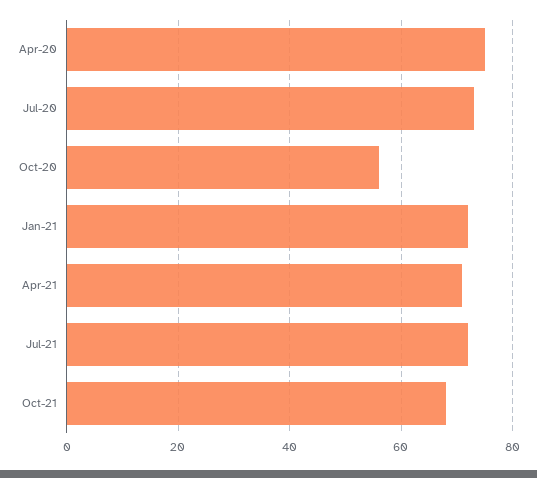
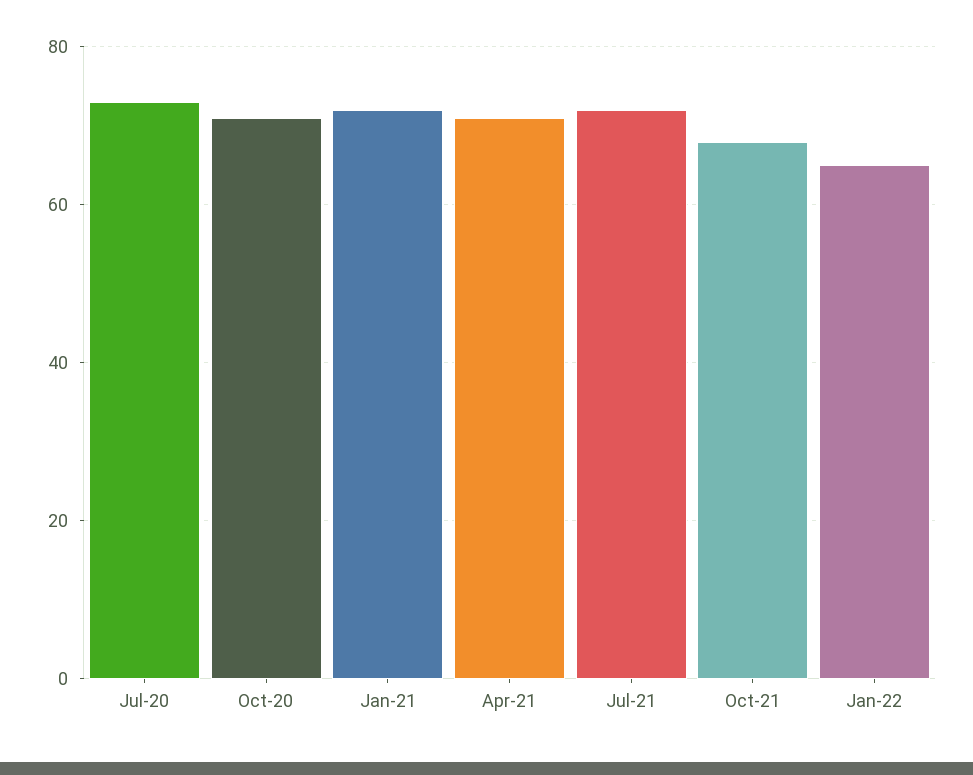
Apr-20: 75 -> none
Oct-20: 55 -> 70
Jan-22: none -> 65

